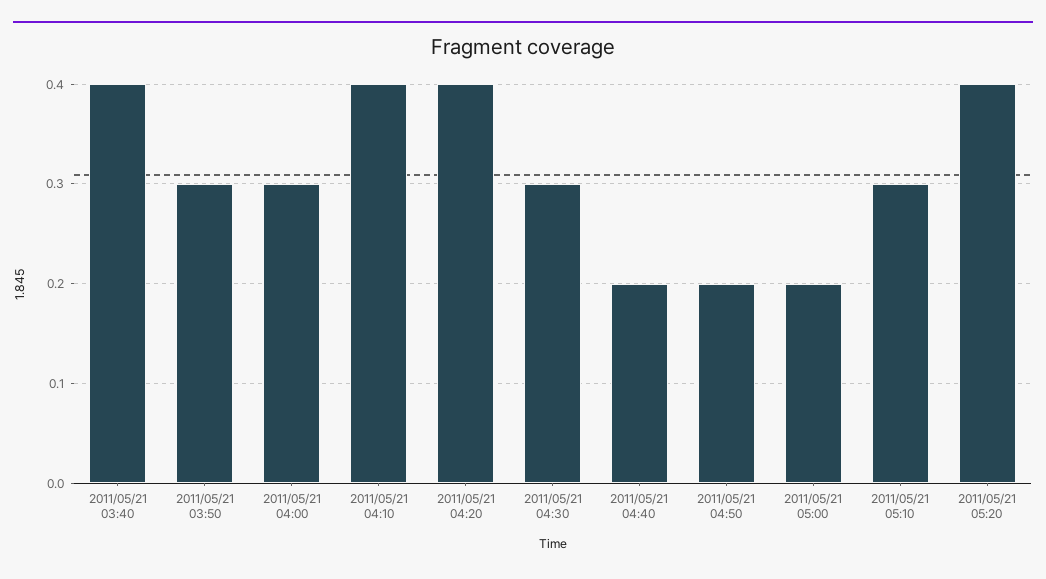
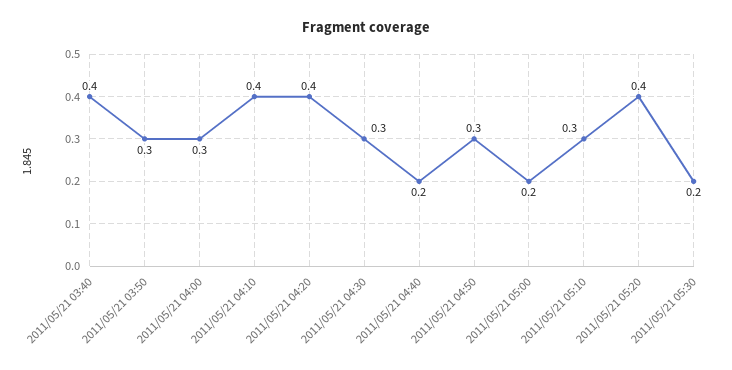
2011/05/21 04:50: 0.2 -> 0.3
2011/05/21 05:30: none -> 0.2

